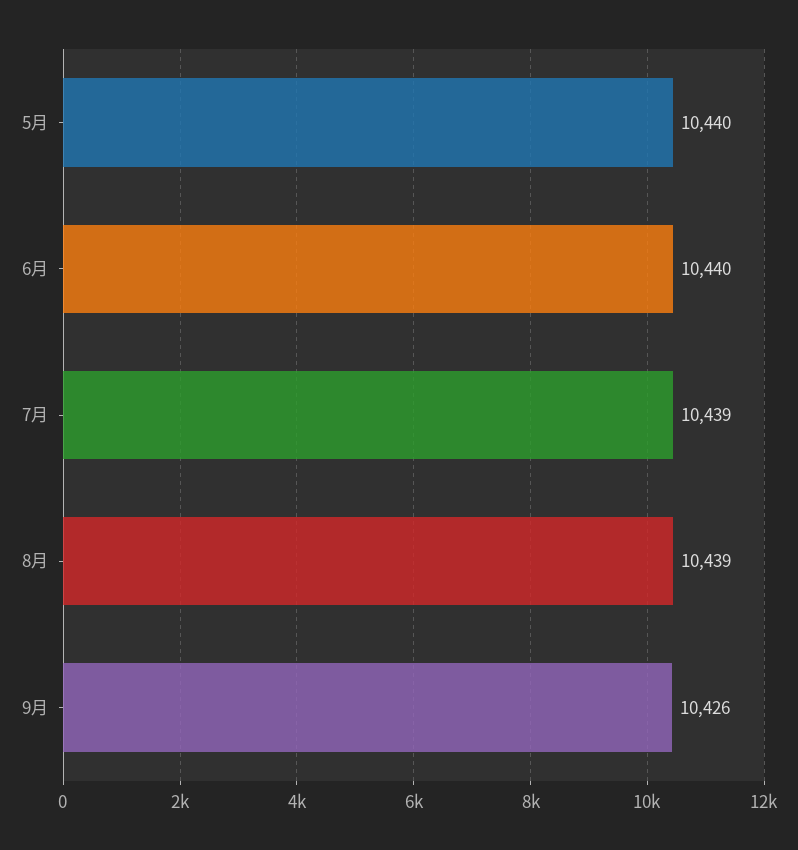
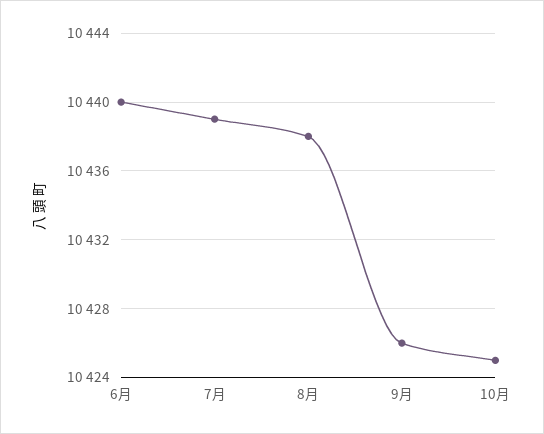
5月: 10440 -> none
8月: 10439 -> 10438
10月: none -> 10425

